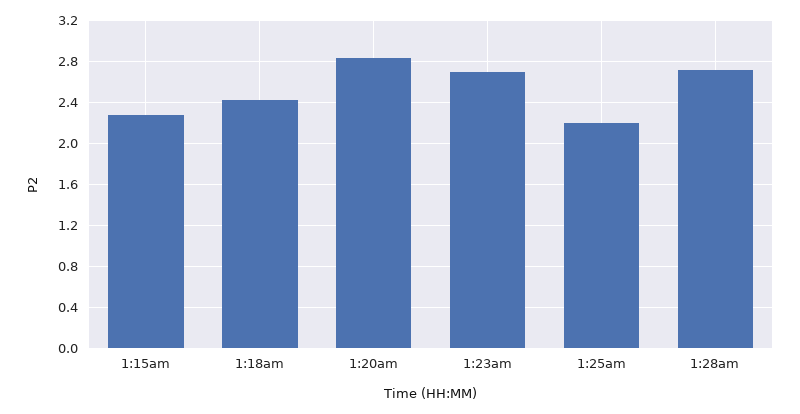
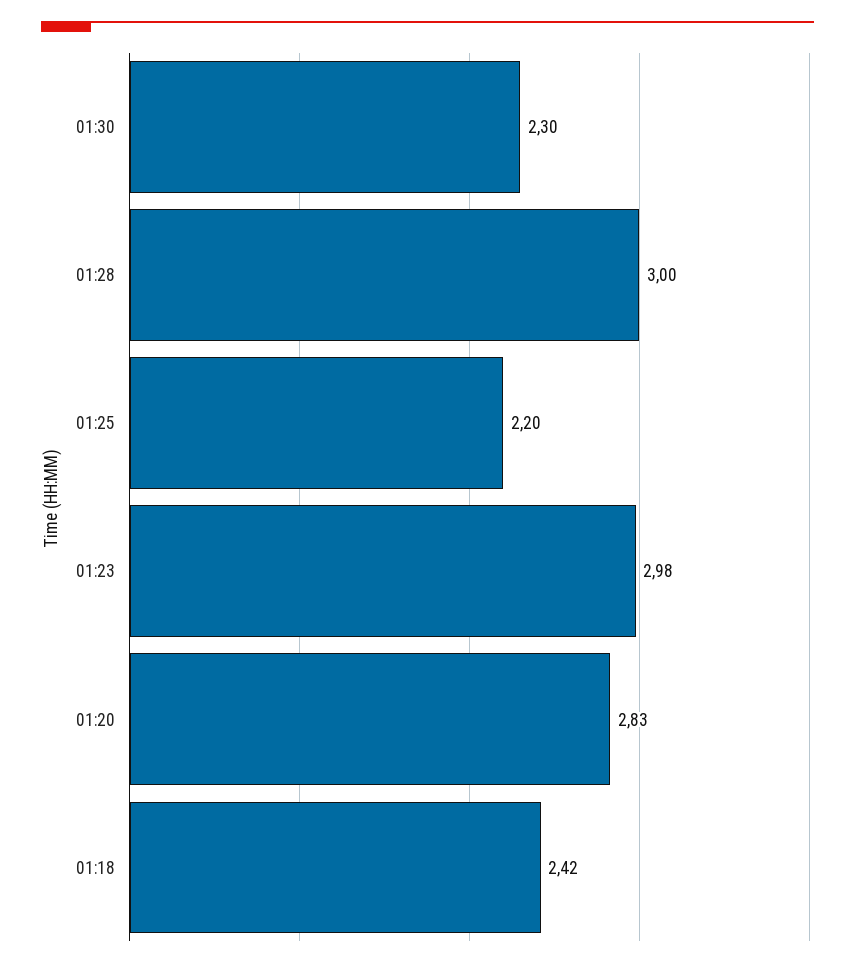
1:15am: 2.3 -> none
1:23am: 2.7 -> 2.98
1:28am: 2.7 -> 3
01:30: none -> 2.3

